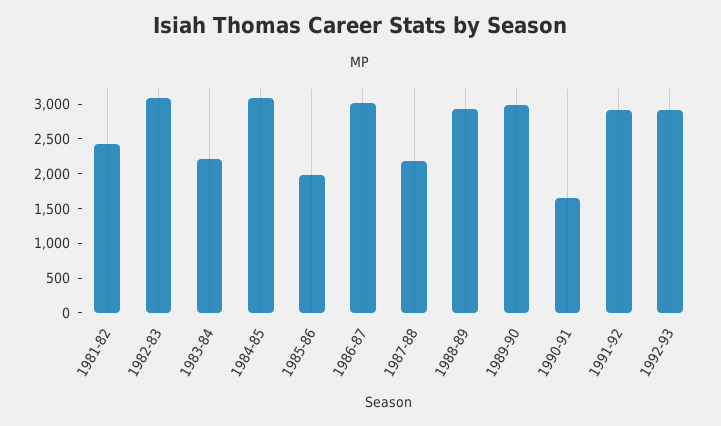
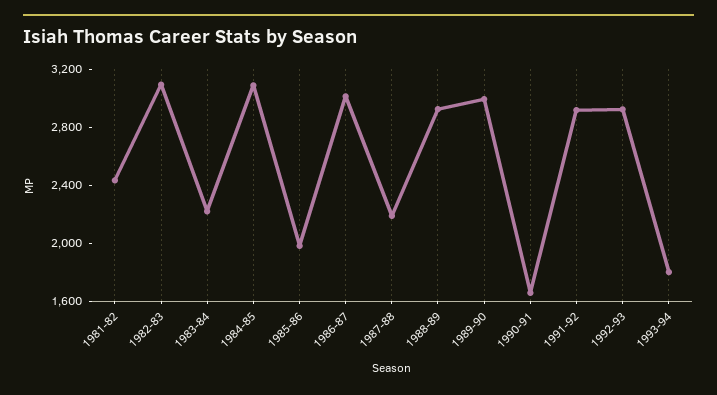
1993-94: none -> 1800

